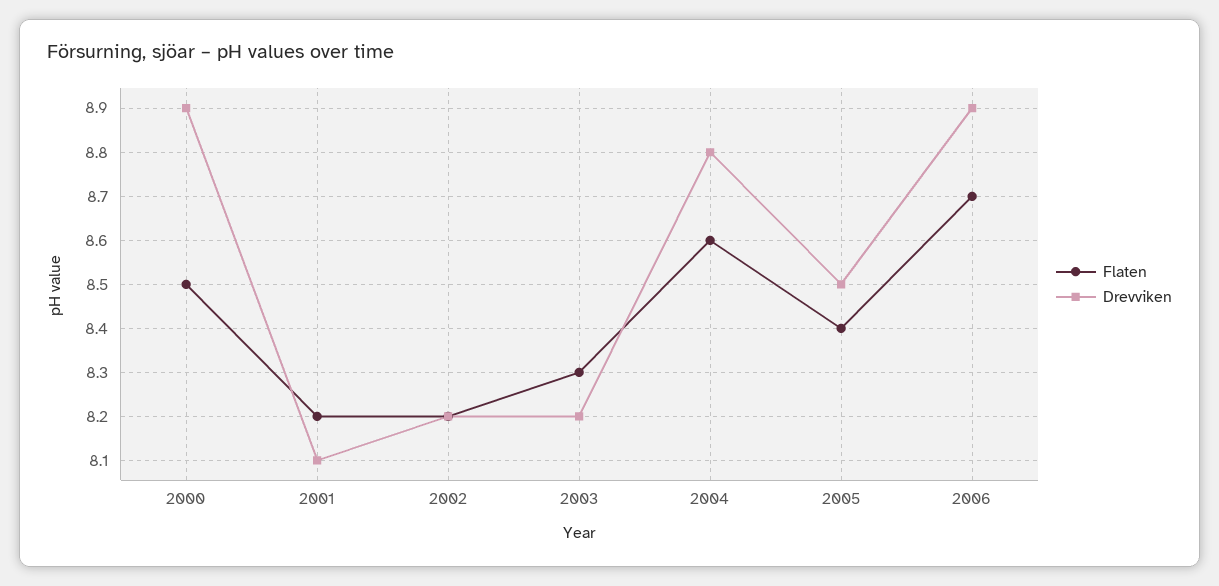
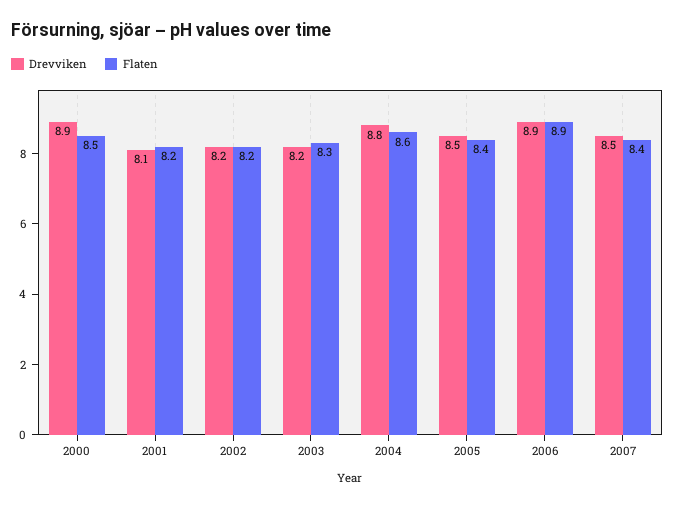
Flaten, 2006: 8.7 -> 8.9
Drevviken, 2007: none -> 8.5
Flaten, 2007: none -> 8.4

